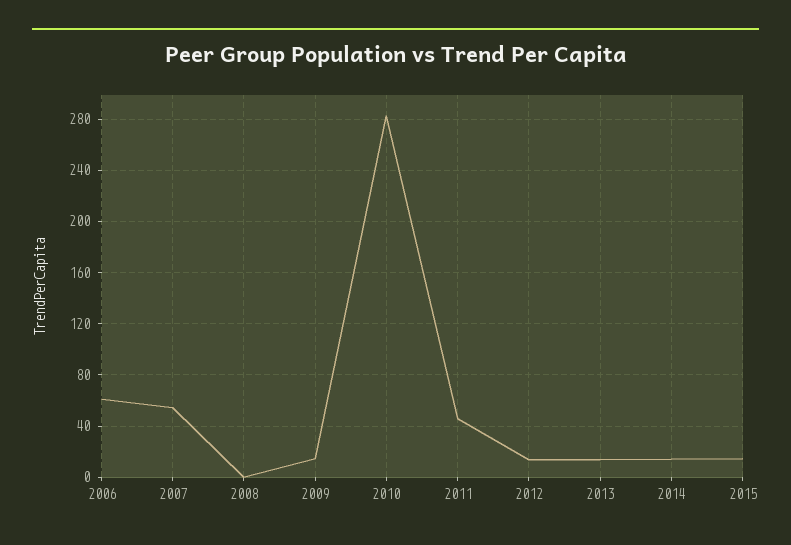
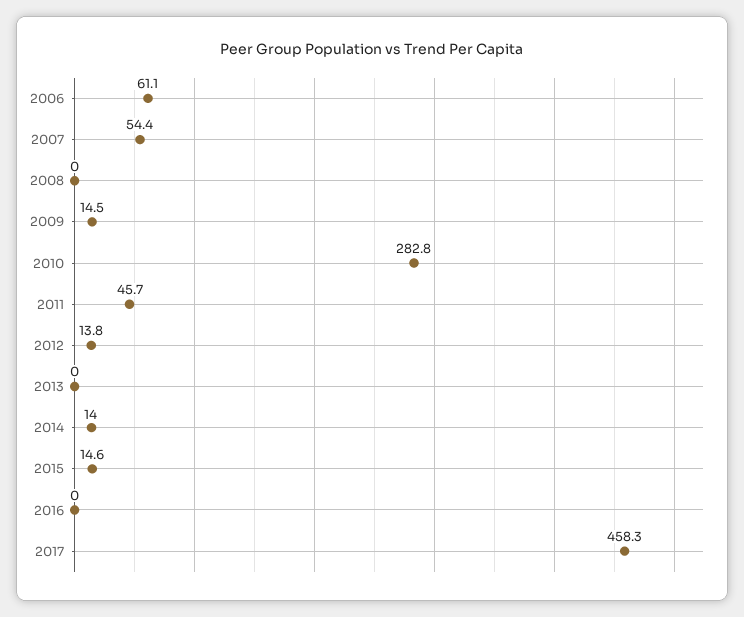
2013: 15 -> 0
2016: none -> 0
2017: none -> 458.3

